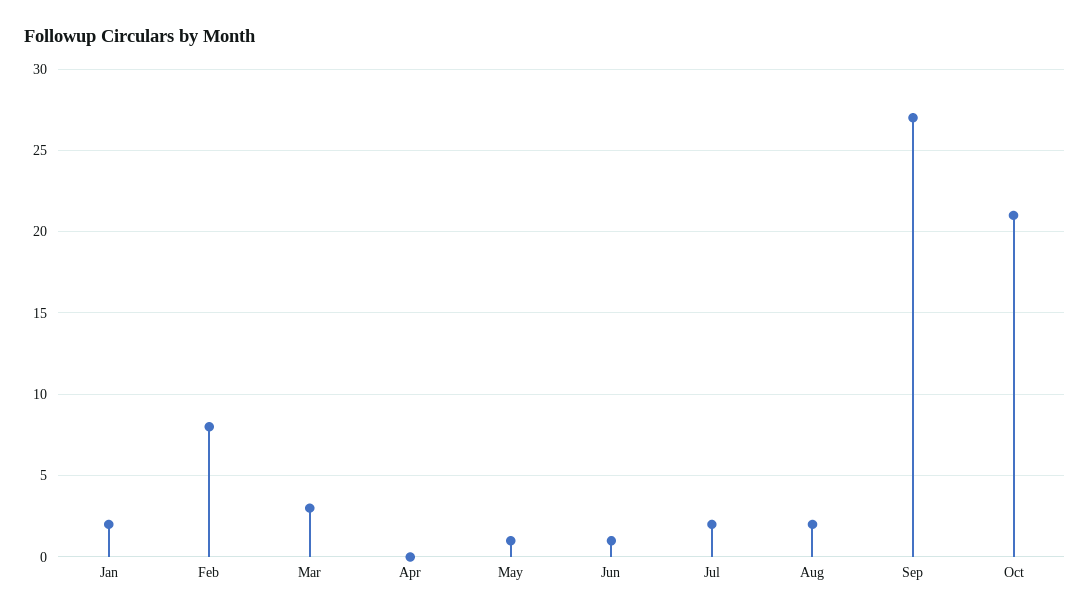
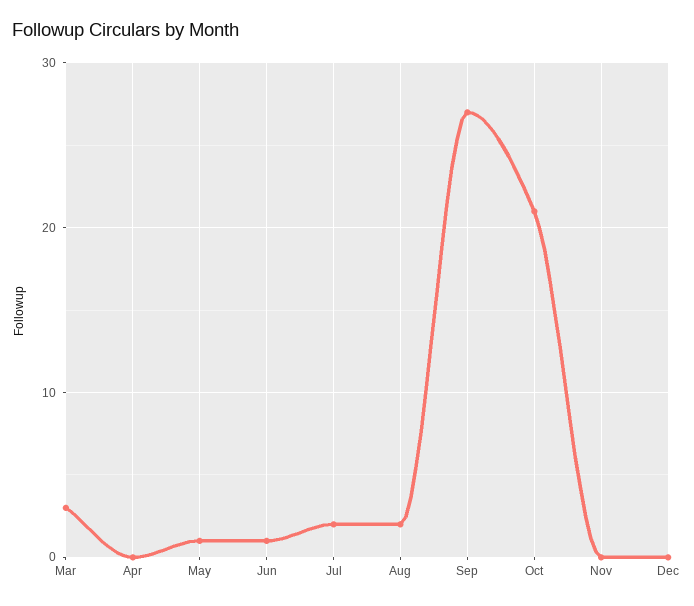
Jan: 2 -> none
Feb: 8 -> none
Nov: none -> 0
Dec: none -> 0

